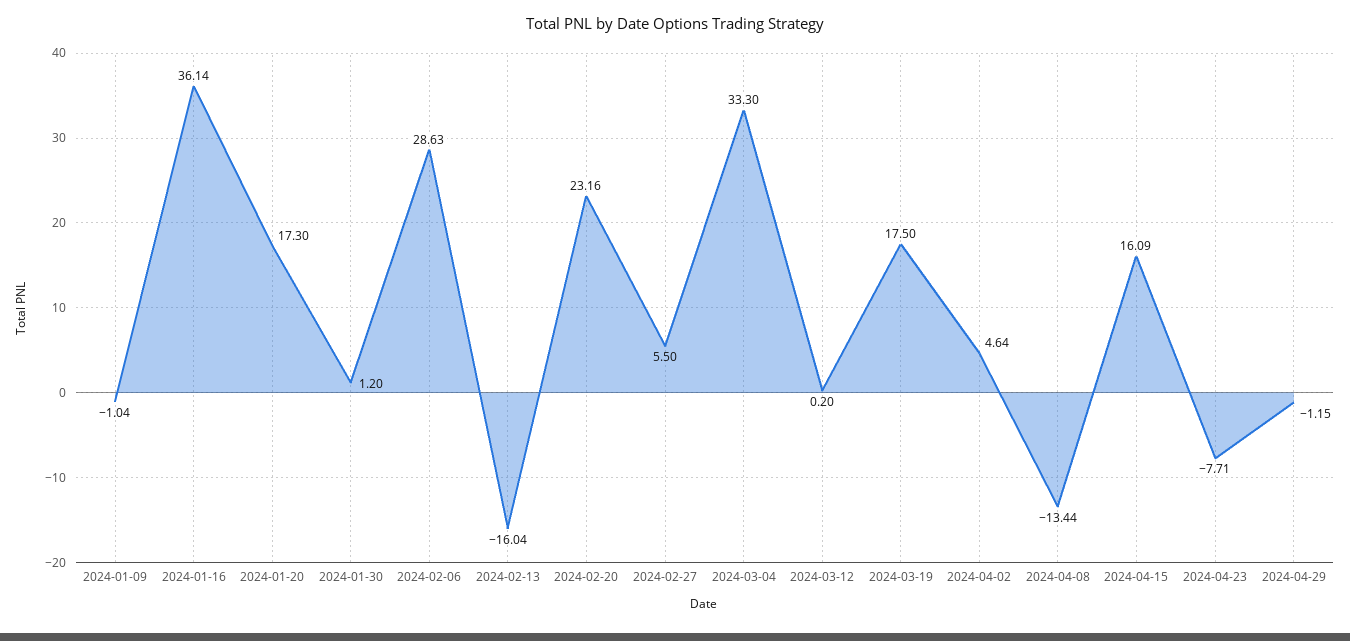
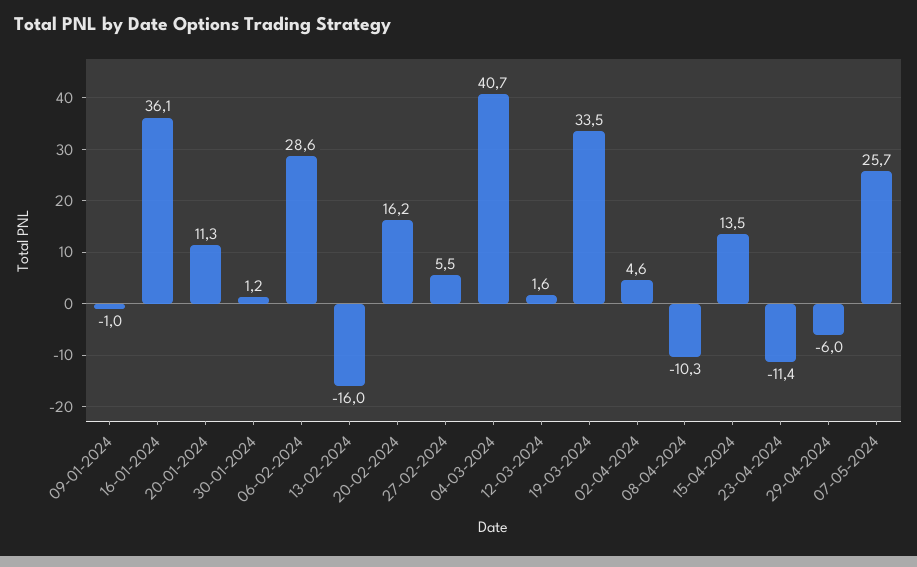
2024-01-20: 17.3 -> 11.3
2024-02-20: 23.16 -> 16.2
2024-03-04: 33.3 -> 40.7
2024-03-12: 0.2 -> 1.6
2024-03-19: 17.5 -> 33.5
2024-04-08: -13.44 -> -10.3
2024-04-15: 16.09 -> 13.5
2024-04-23: -7.71 -> -11.4
2024-04-29: -1.15 -> -6
07-05-2024: none -> 25.7

